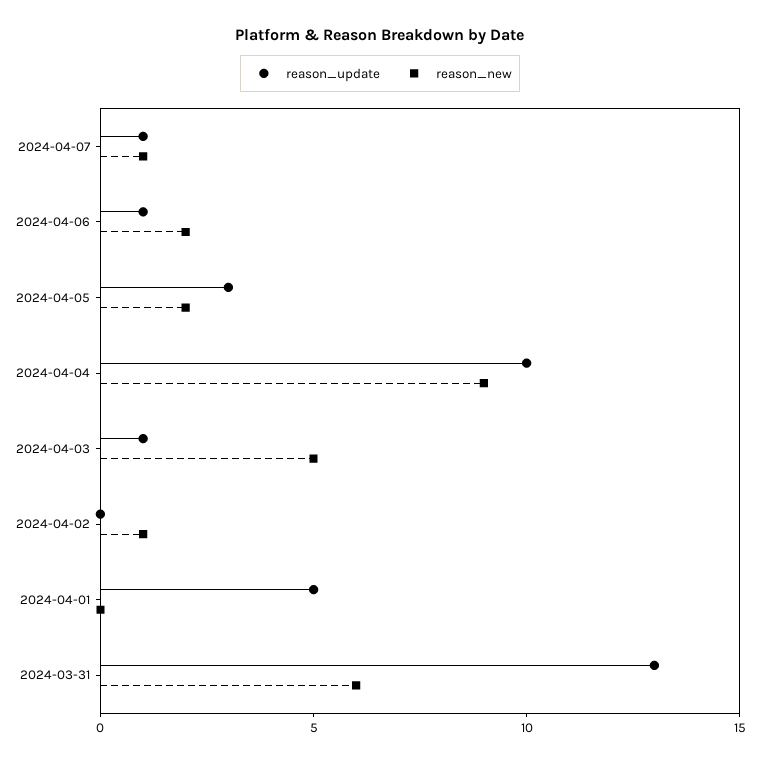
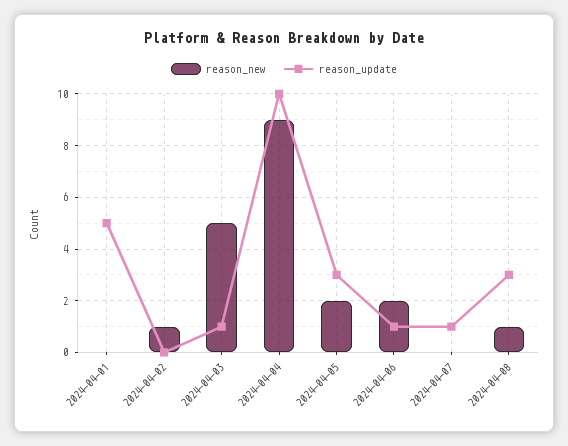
reason_new, 2024-04-07: 1 -> 0
reason_update, 2024-03-31: 13 -> none
reason_new, 2024-03-31: 6 -> none
reason_new, 2024-04-08: none -> 1
reason_update, 2024-04-08: none -> 3

